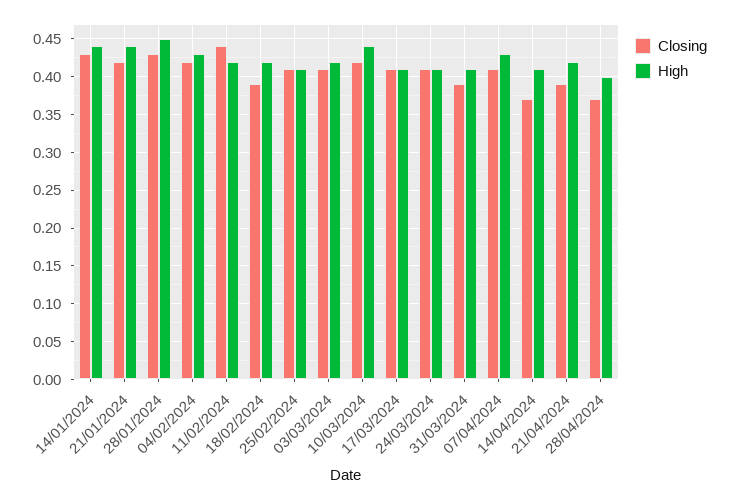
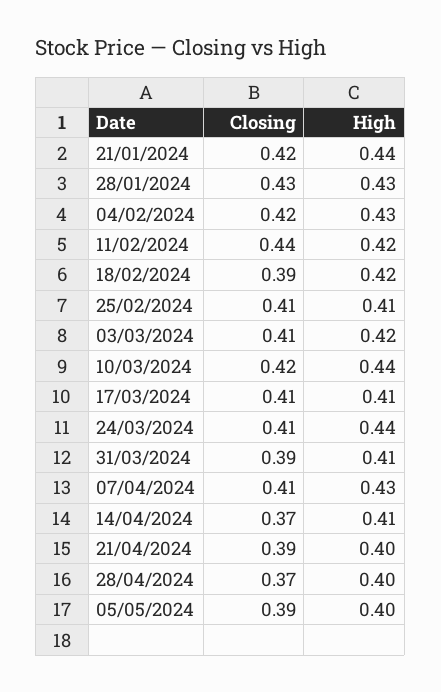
Closing, 14/01/2024: 0.43 -> none
High, 14/01/2024: 0.44 -> none
High, 28/01/2024: 0.45 -> 0.43
High, 24/03/2024: 0.41 -> 0.44
High, 21/04/2024: 0.42 -> 0.4
Closing, 05/05/2024: none -> 0.39
High, 05/05/2024: none -> 0.4

